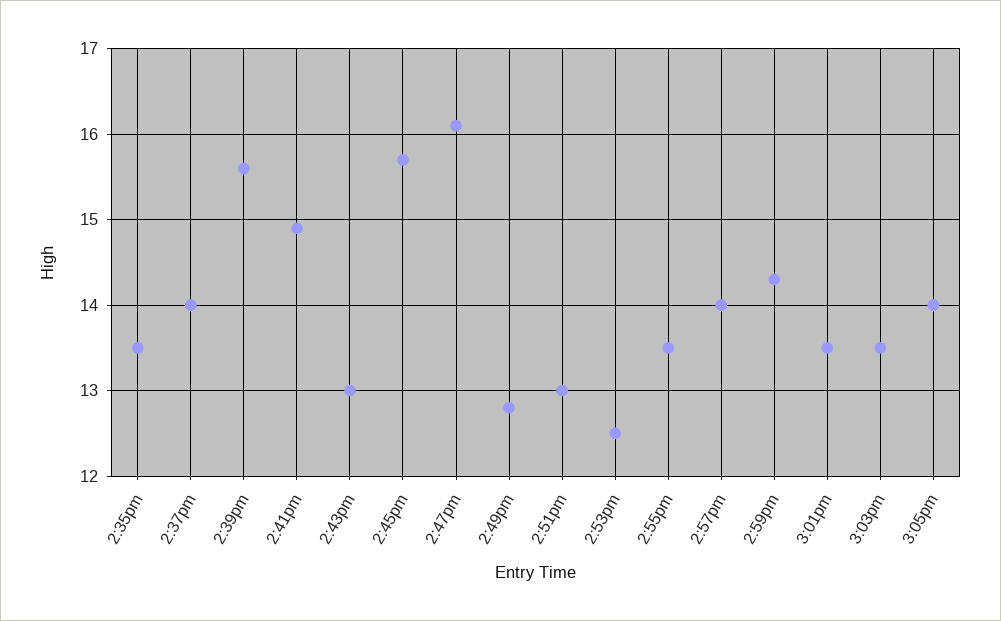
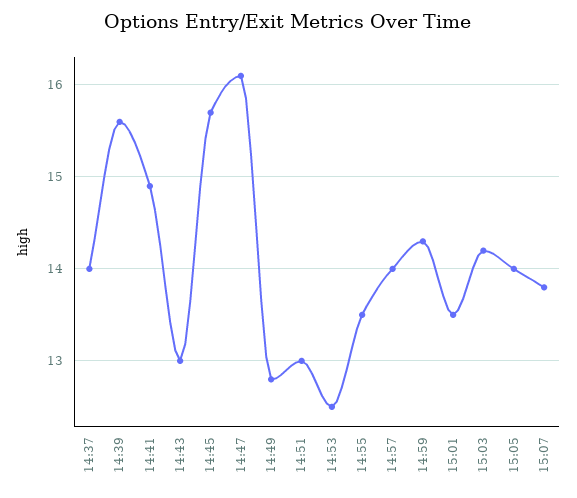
2:35pm: 13.5 -> none
3:03pm: 13.5 -> 14.2
15:07: none -> 13.8

